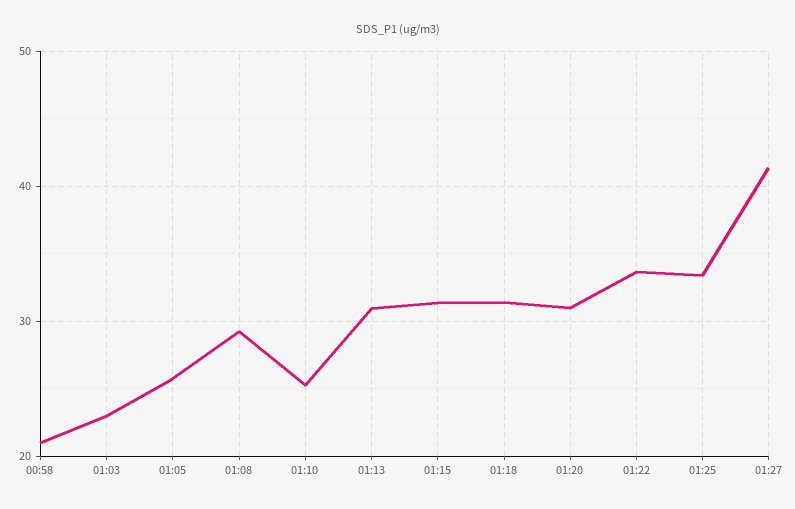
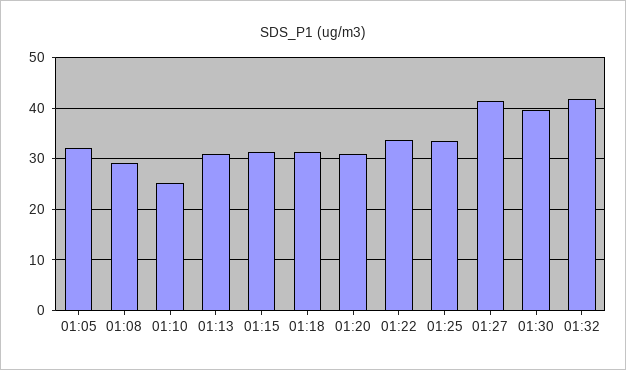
00:58: 21 -> none
01:03: 23 -> none
01:05: 26 -> 32
01:30: none -> 40
01:32: none -> 42

